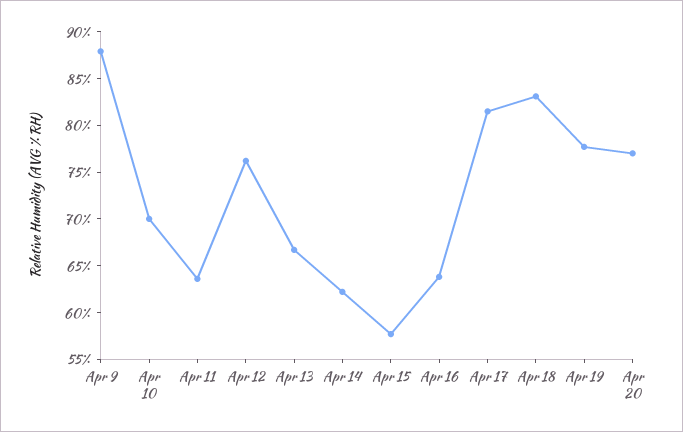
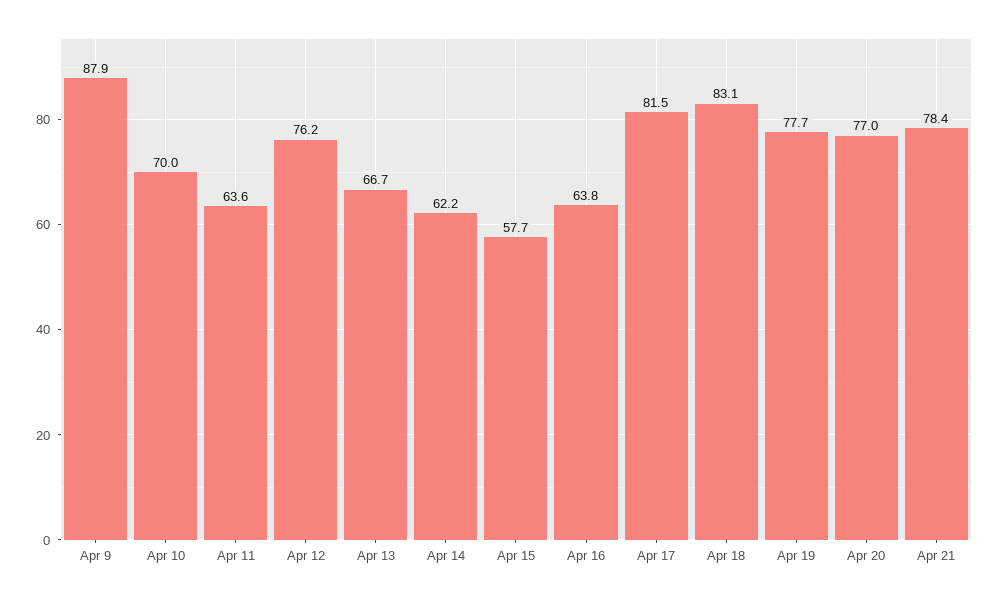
Apr 21: none -> 78.4

